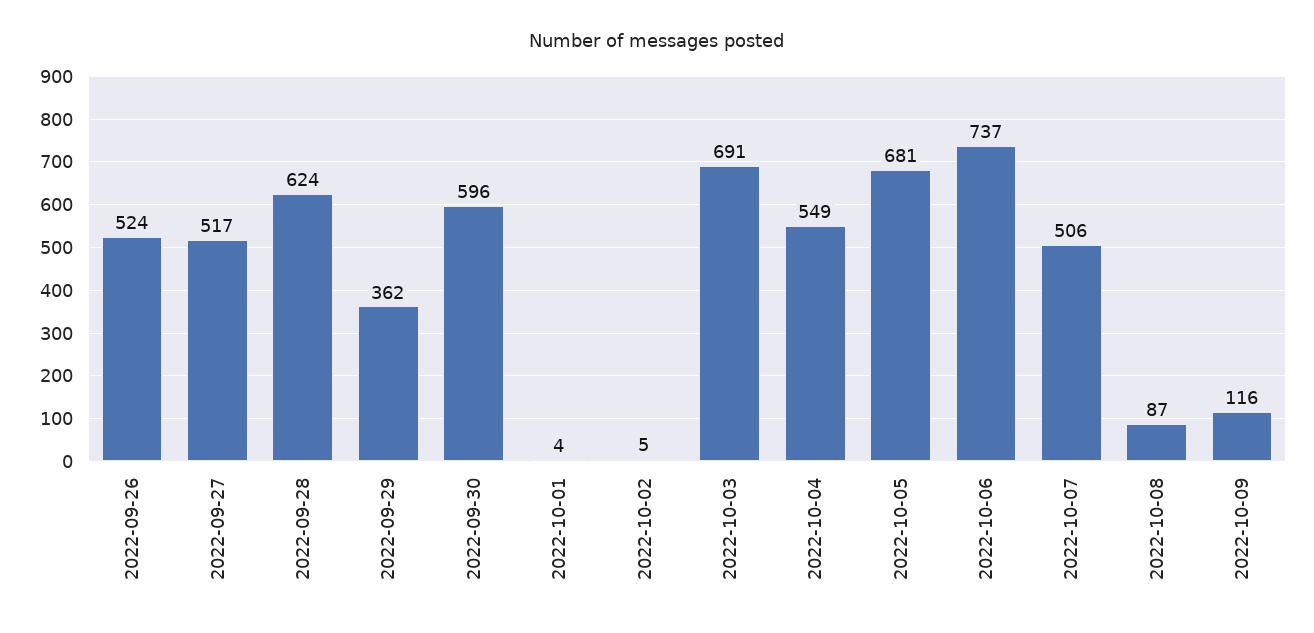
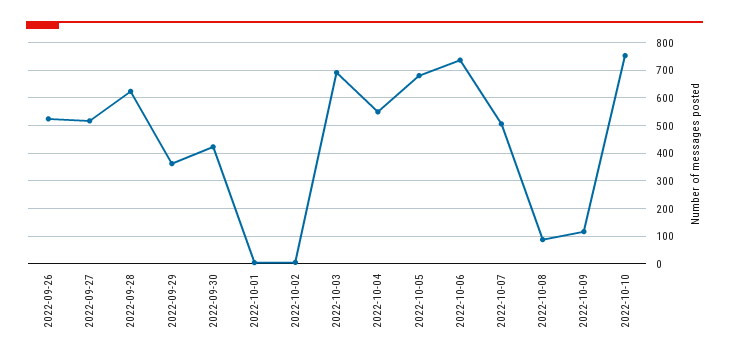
2022-09-30: 596 -> 425
2022-10-10: none -> 750

